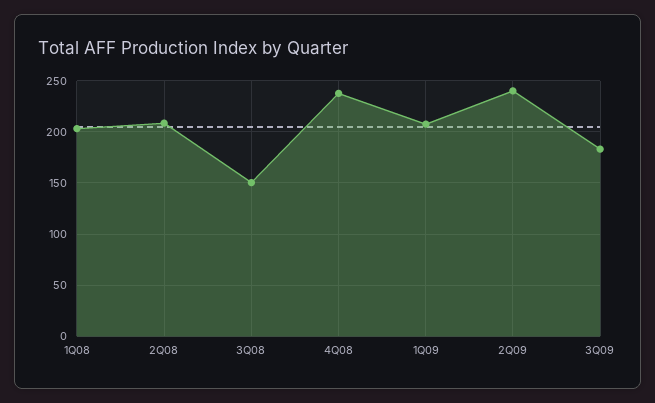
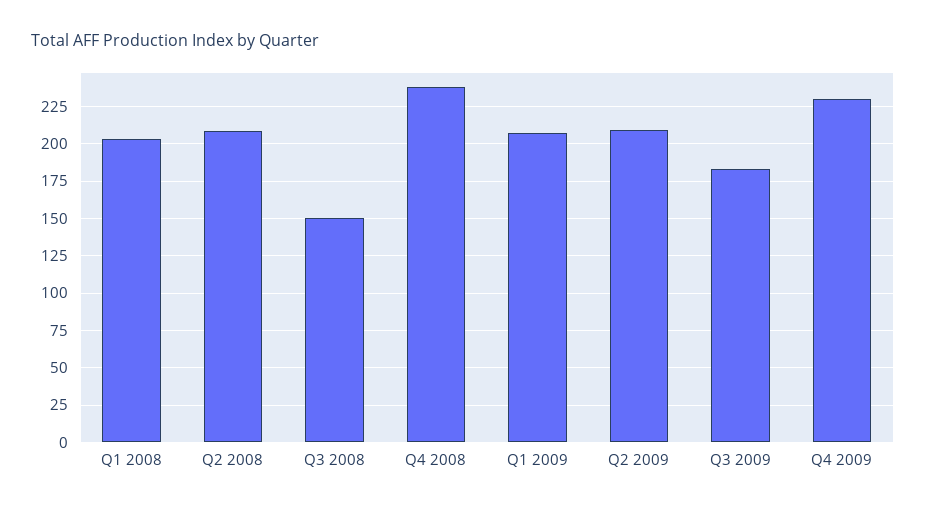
2Q09: 240 -> 210
Q4 2009: none -> 230

